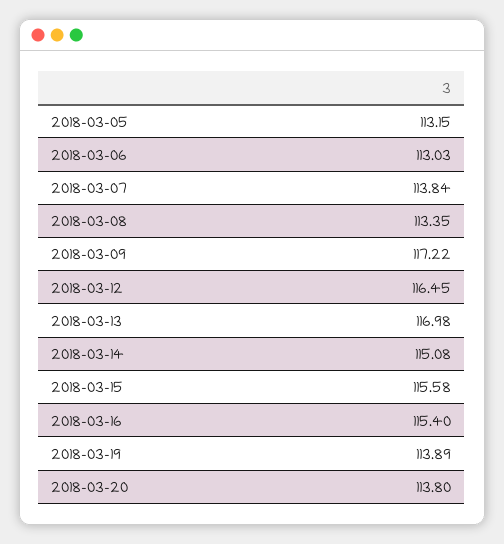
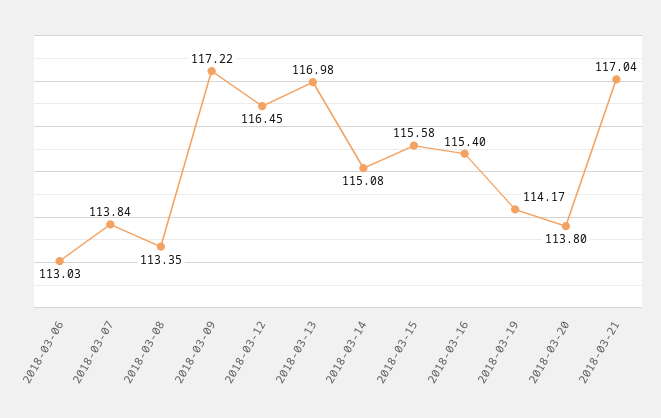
2018-03-05: 113.15 -> none
2018-03-19: 113.89 -> 114.17
2018-03-21: none -> 117.04

